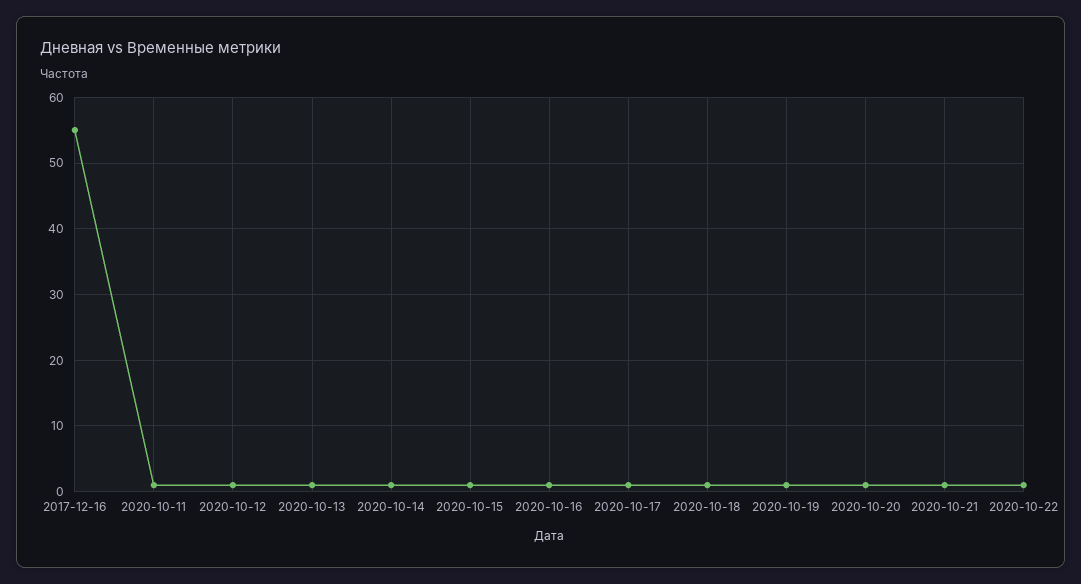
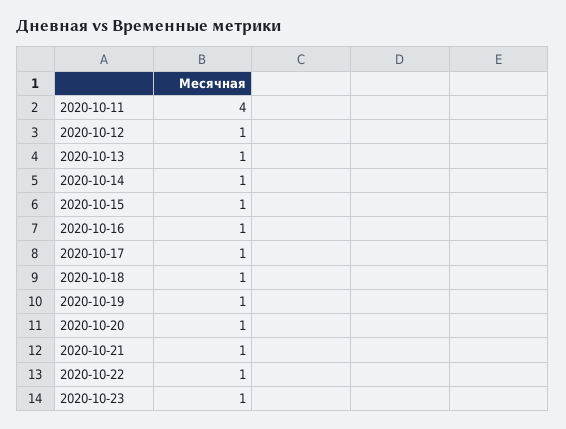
2017-12-16: 55 -> none
2020-10-11: 1 -> 4
2020-10-23: none -> 1

